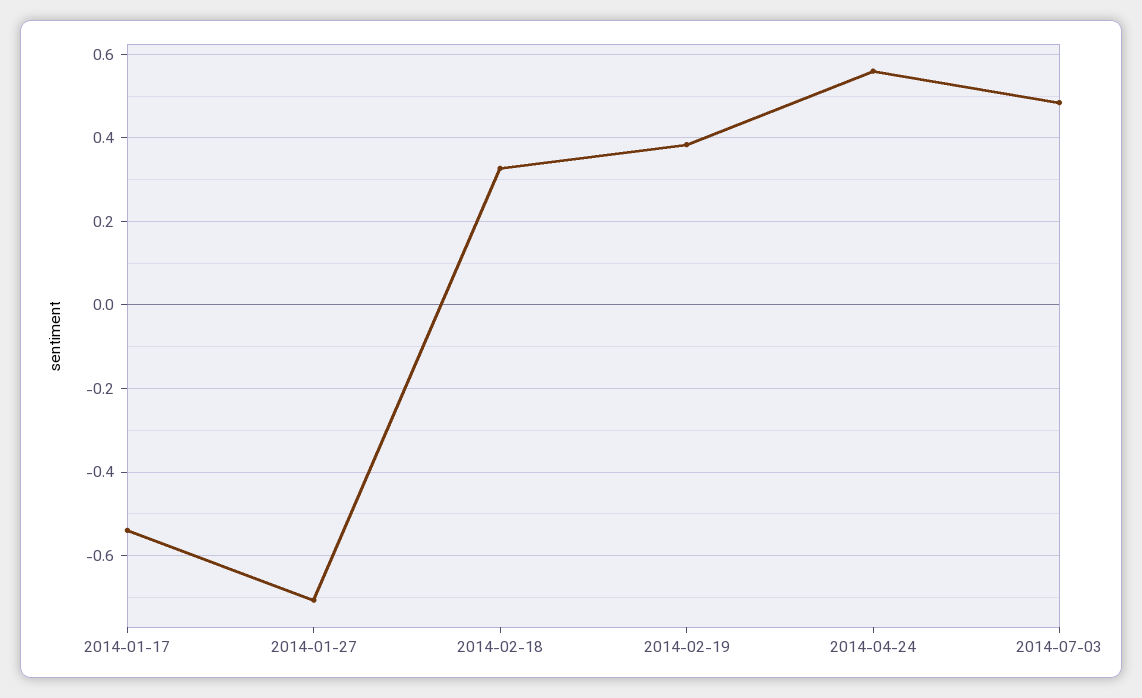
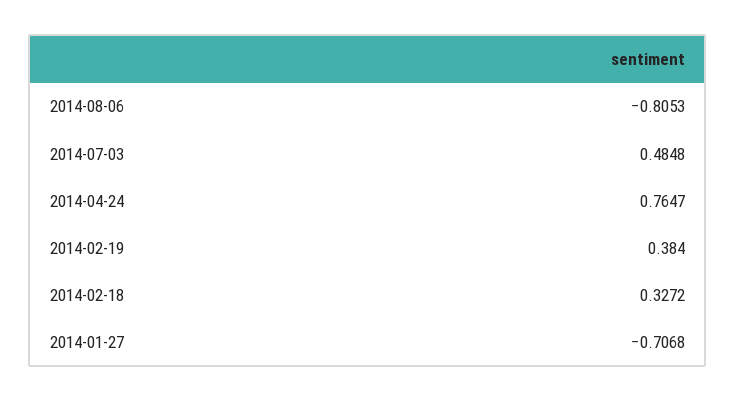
2014-01-17: -0.54 -> none
2014-04-24: 0.56 -> 0.7647
2014-08-06: none -> -0.8053

